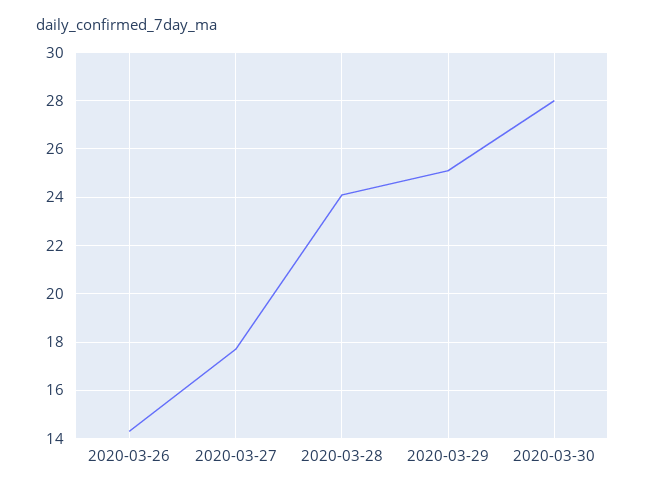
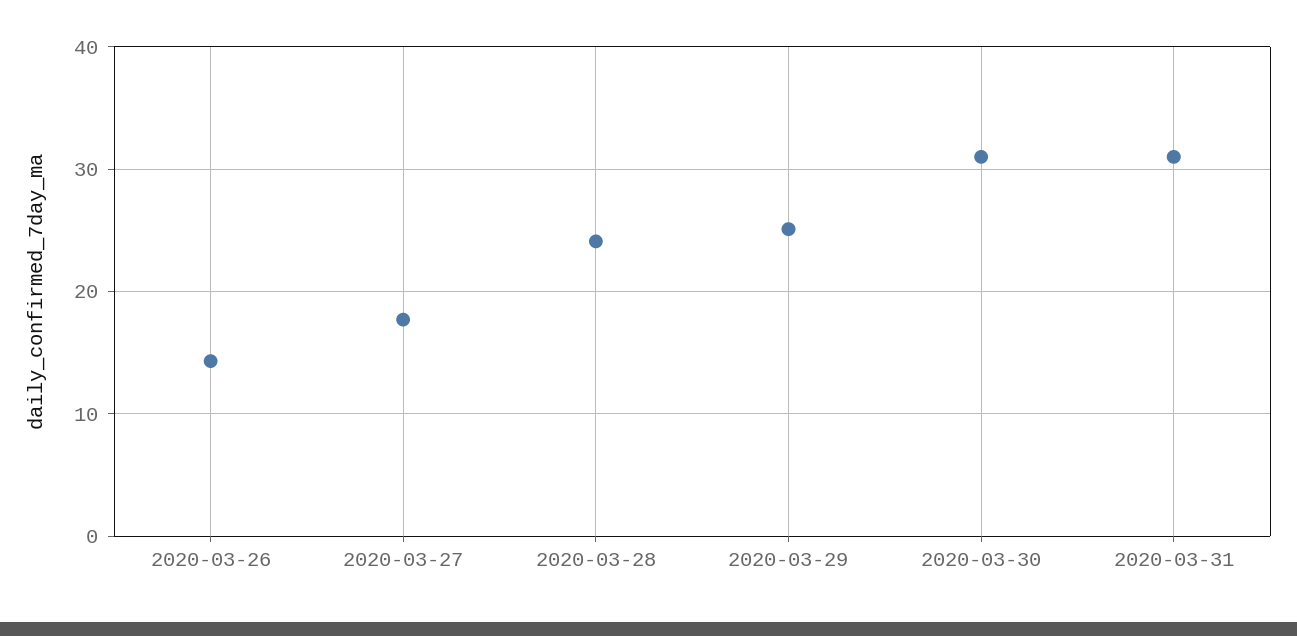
2020-03-30: 28 -> 31
2020-03-31: none -> 31

